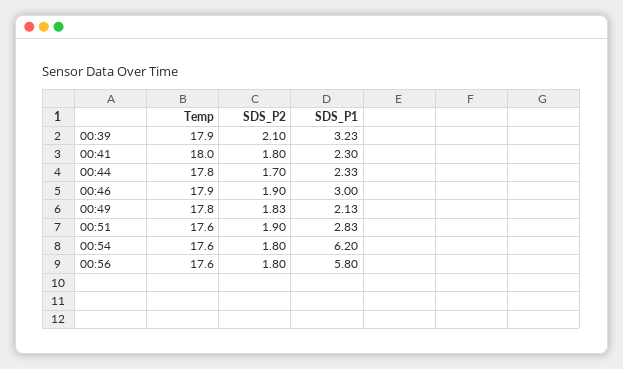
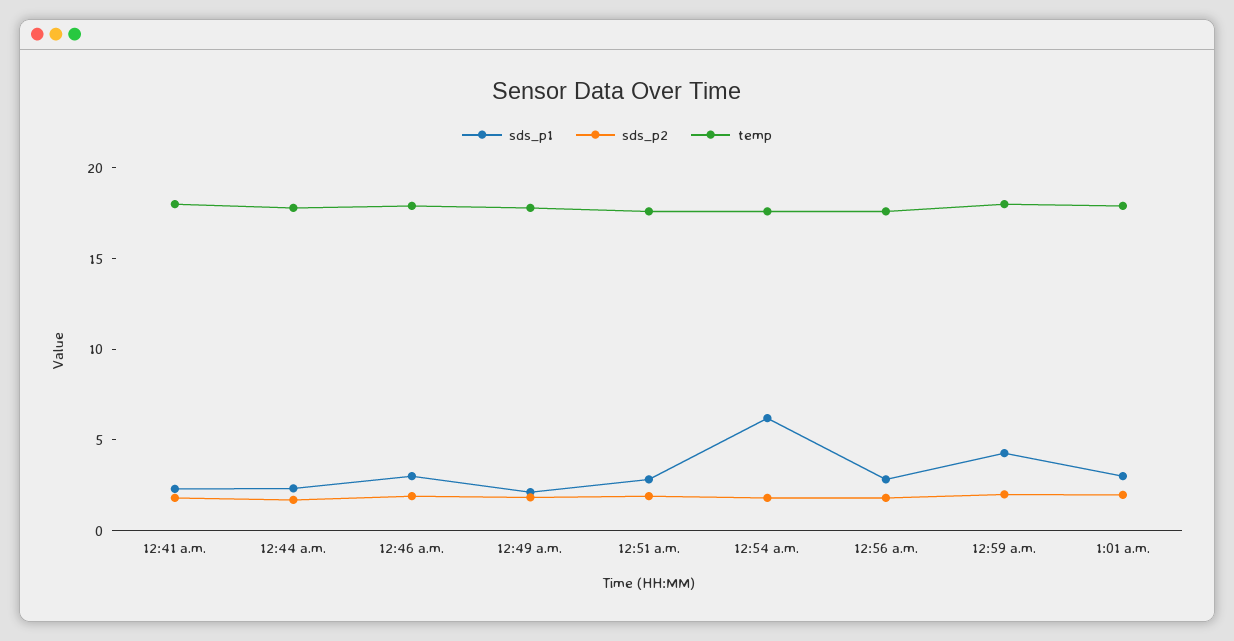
Temp, 00:39: 17.9 -> none
SDS_P2, 00:39: 2.1 -> none
SDS_P1, 00:39: 3.23 -> none
SDS_P1, 00:56: 5.8 -> 3
SDS_P1, 12:59 a.m.: none -> 4
SDS_P2, 12:59 a.m.: none -> 2
Temp, 12:59 a.m.: none -> 18
SDS_P1, 1:01 a.m.: none -> 3
SDS_P2, 1:01 a.m.: none -> 2
Temp, 1:01 a.m.: none -> 18

